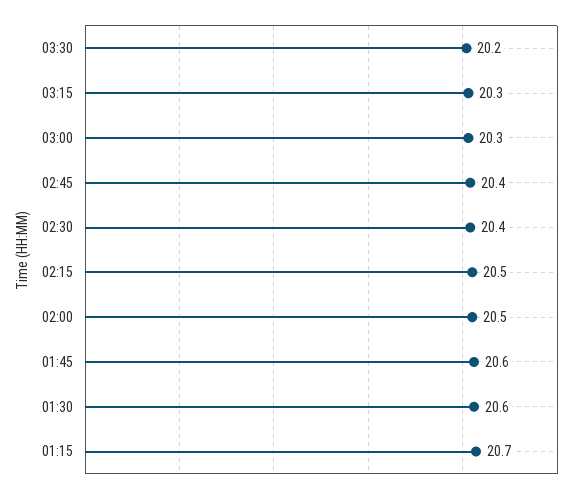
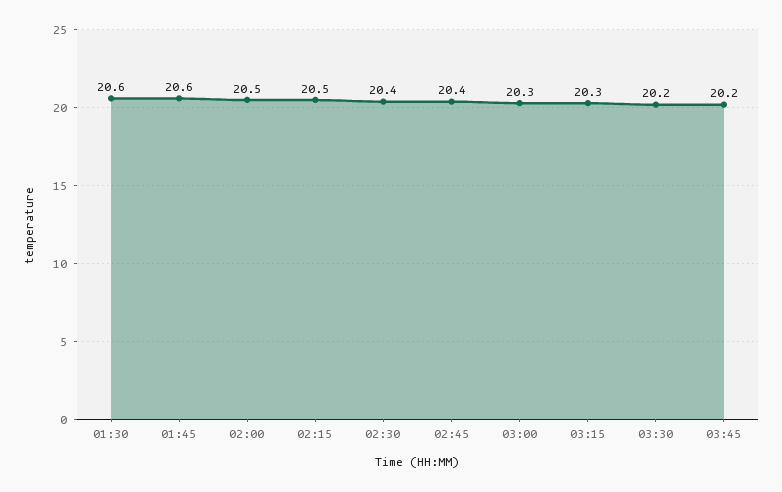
01:15: 20.7 -> none
03:45: none -> 20.2

